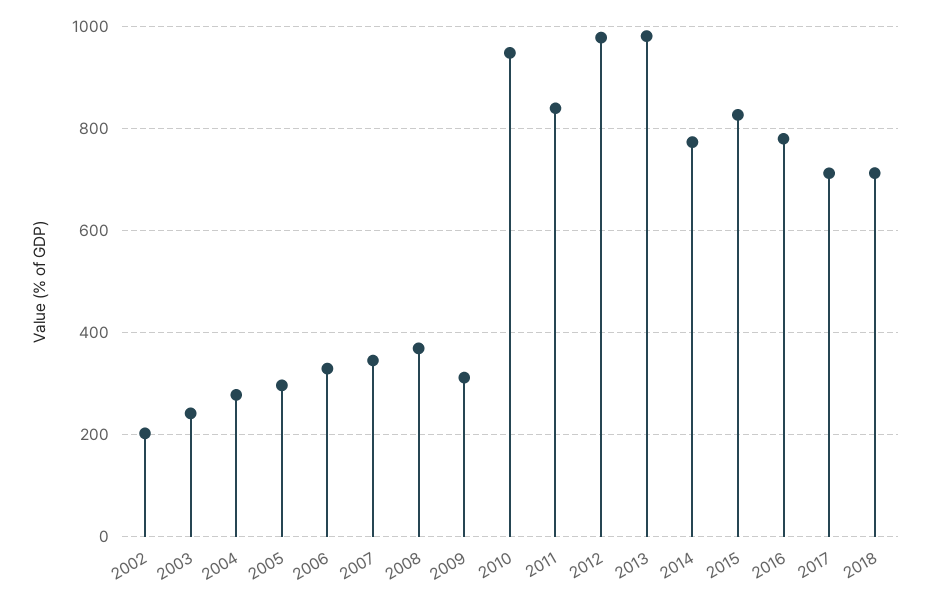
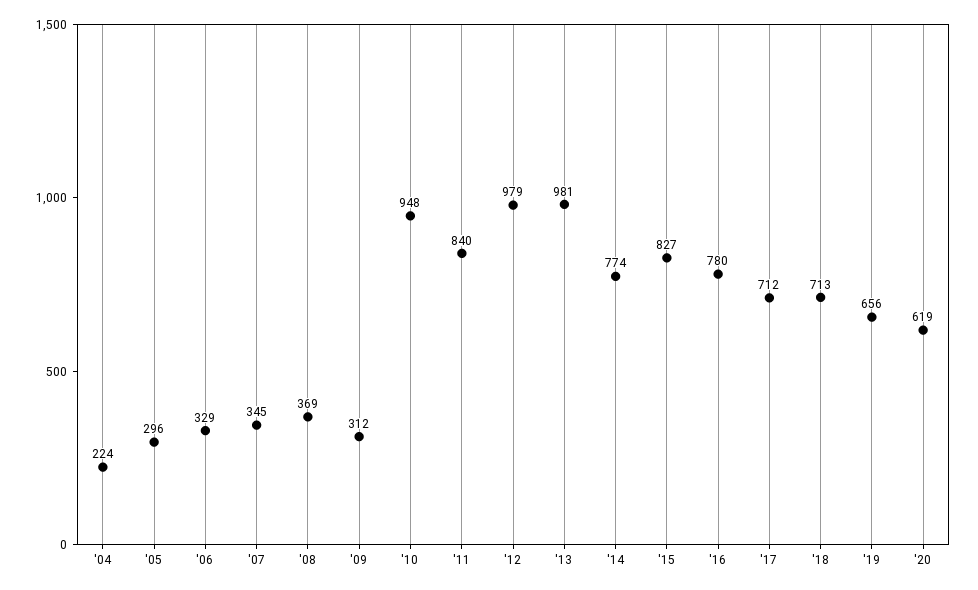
2002: 200 -> none
2003: 240 -> none
2004: 280 -> 224
'19: none -> 656
'20: none -> 619

